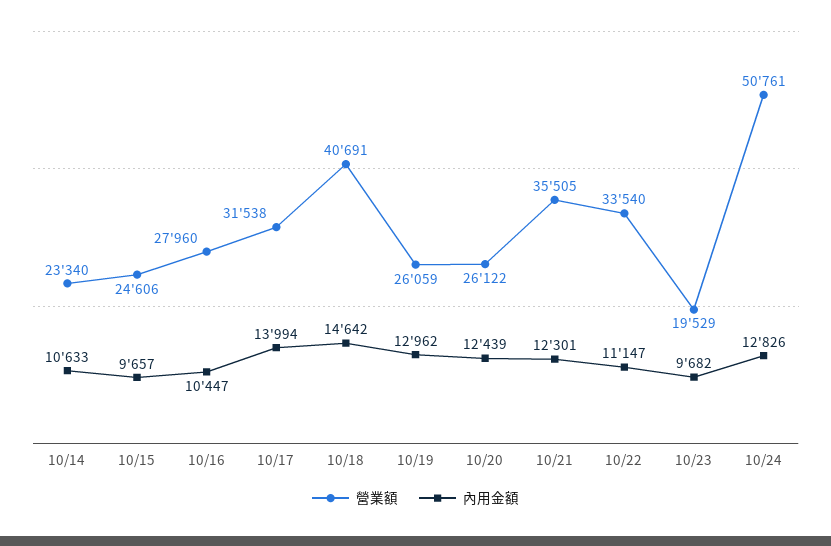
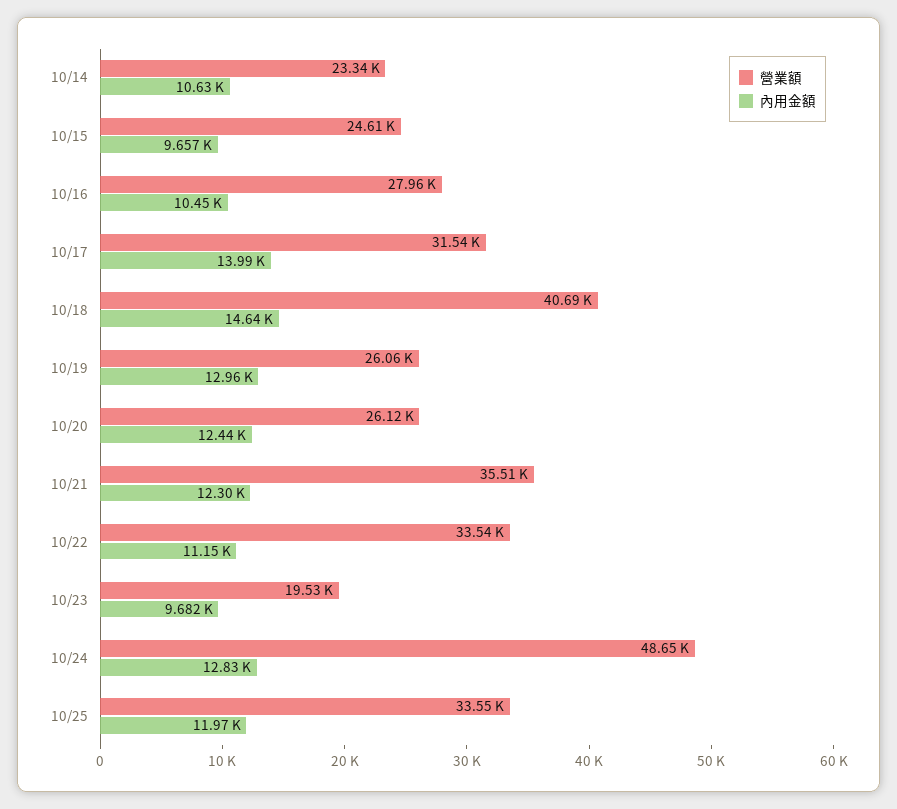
營業額, 10/24: 50761 -> 48650
營業額, 10/25: none -> 33550
內用金額, 10/25: none -> 11970

